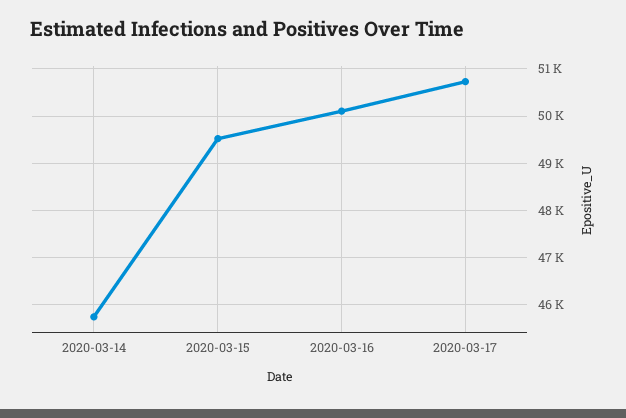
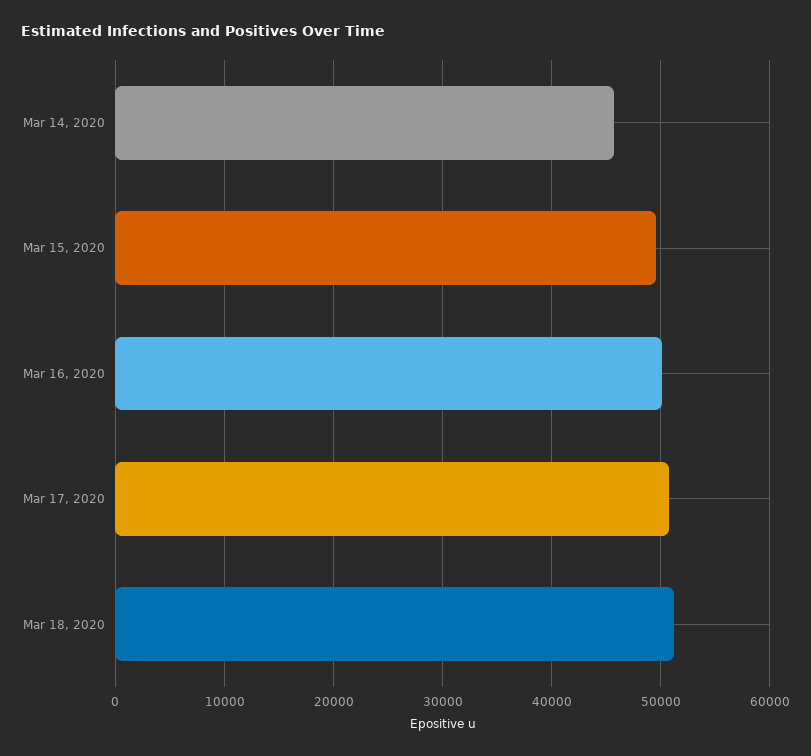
Mar 18, 2020: none -> 51000

